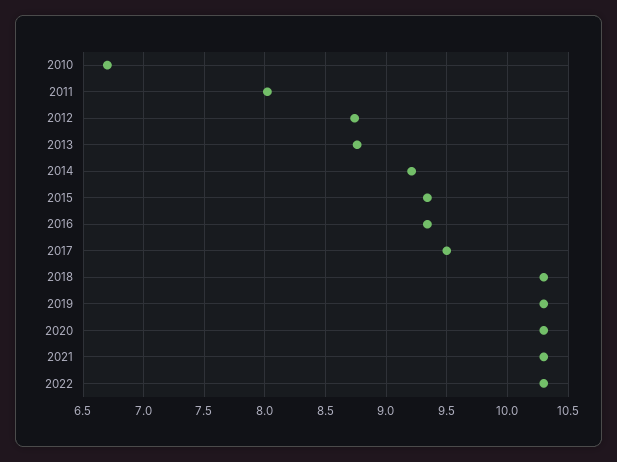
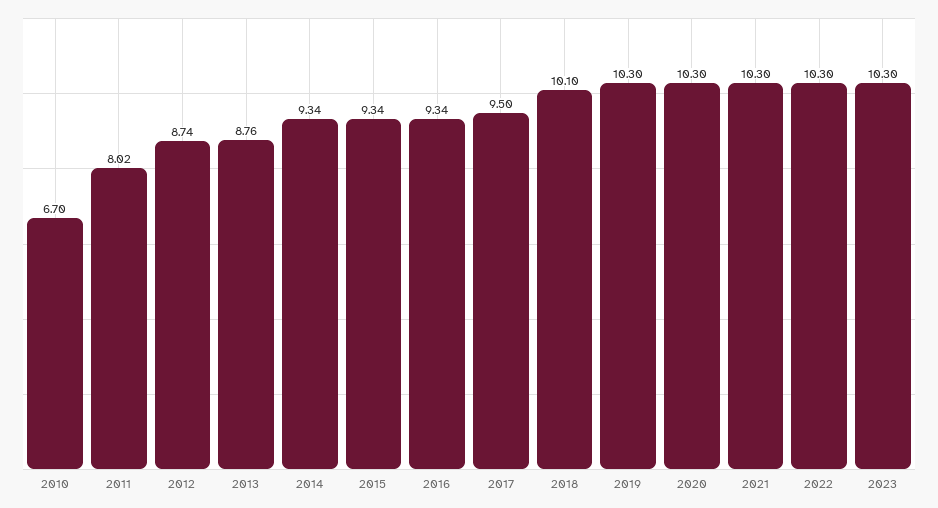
2014: 9.2 -> 9.34
2018: 10.3 -> 10.1
2023: none -> 10.3

